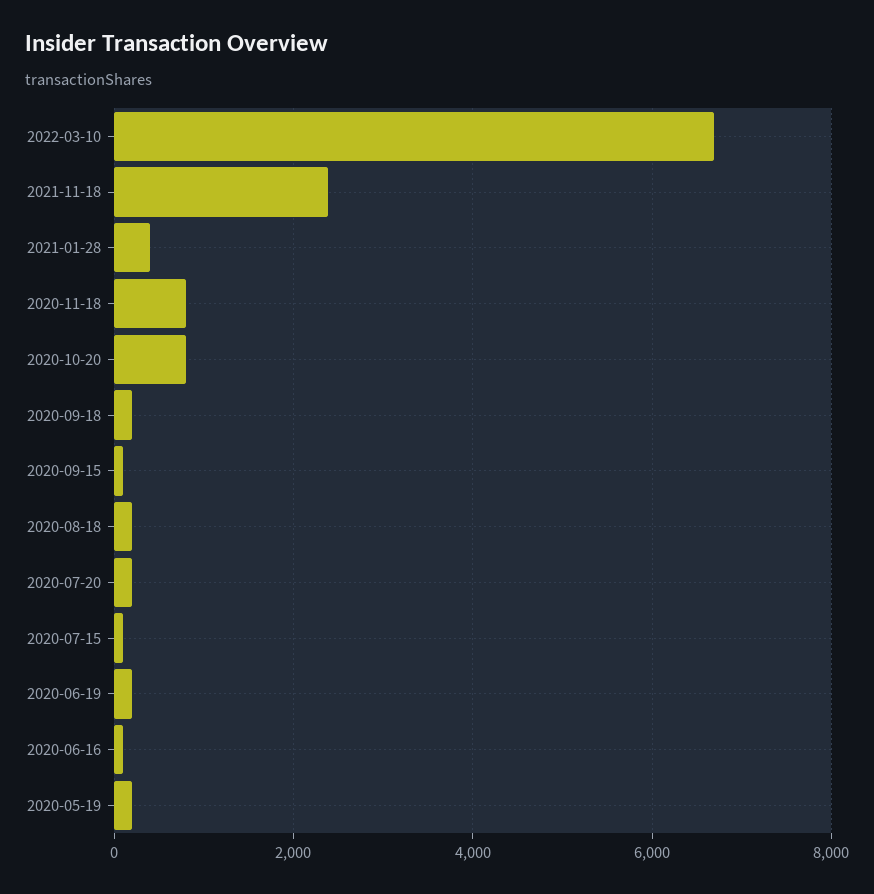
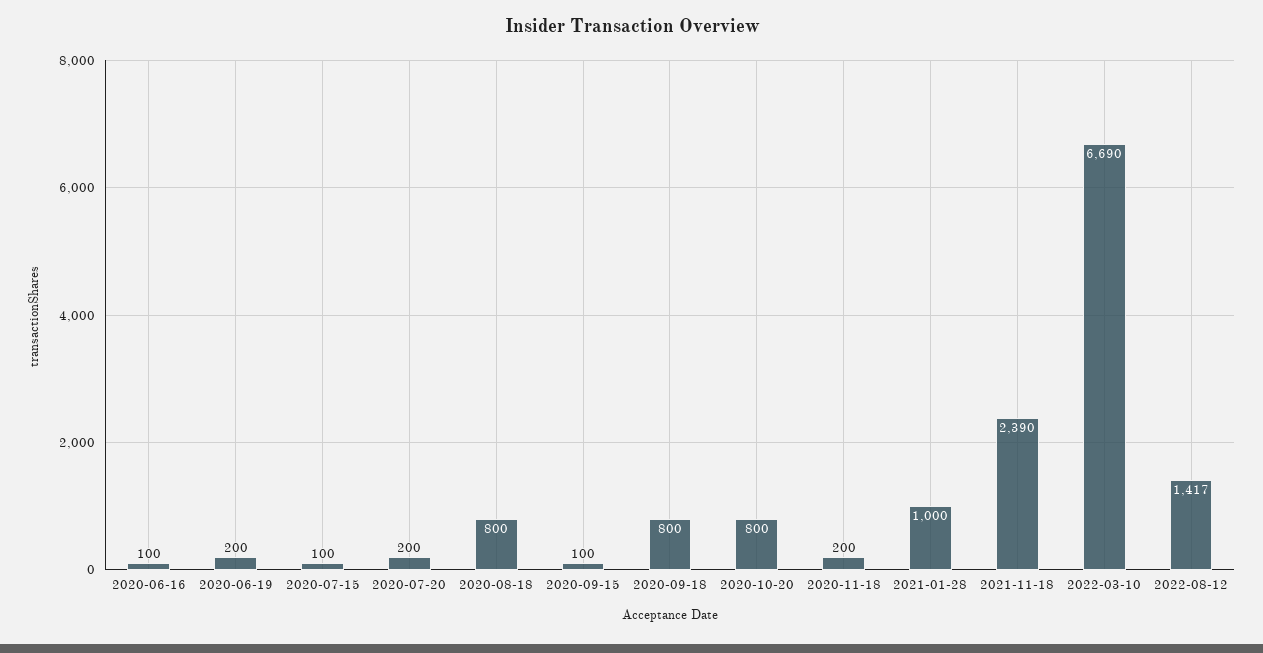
2021-01-28: 400 -> 1000
2020-11-18: 800 -> 200
2020-09-18: 200 -> 800
2020-08-18: 200 -> 800
2020-05-19: 200 -> none
2022-08-12: none -> 1417

